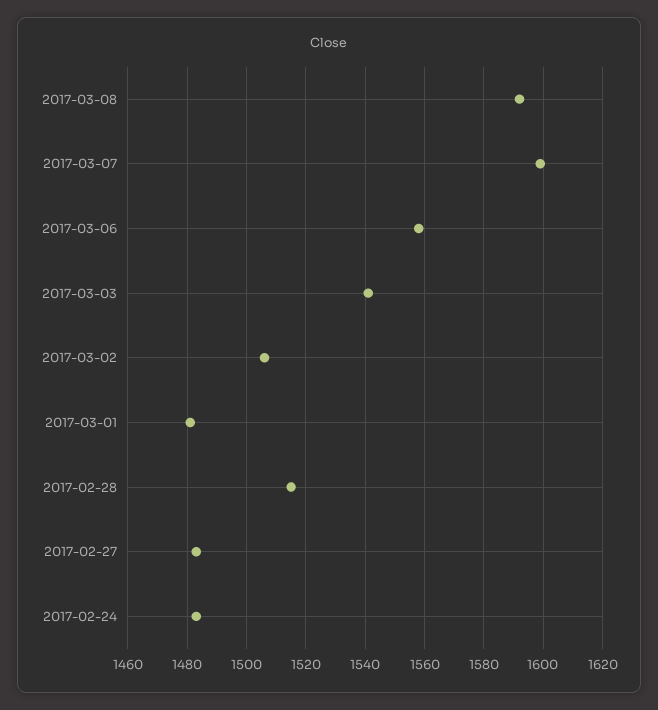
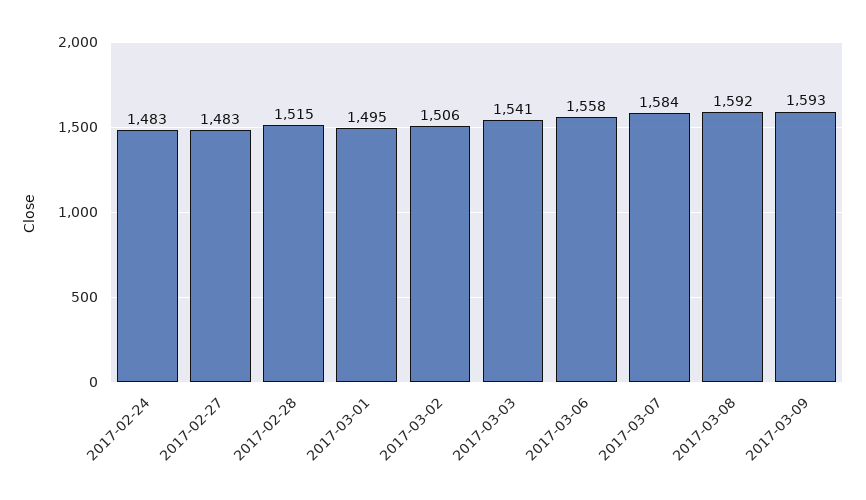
2017-03-07: 1600 -> 1584
2017-03-01: 1480 -> 1495
2017-03-09: none -> 1593

